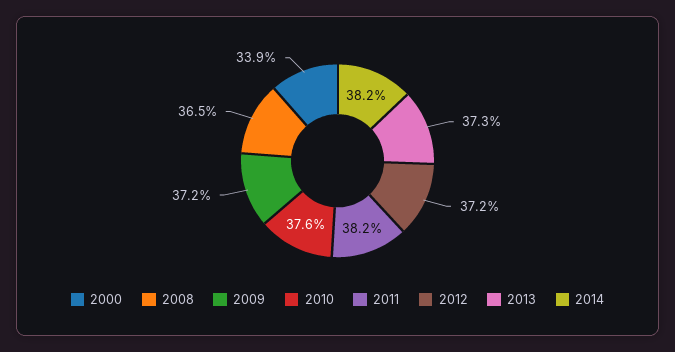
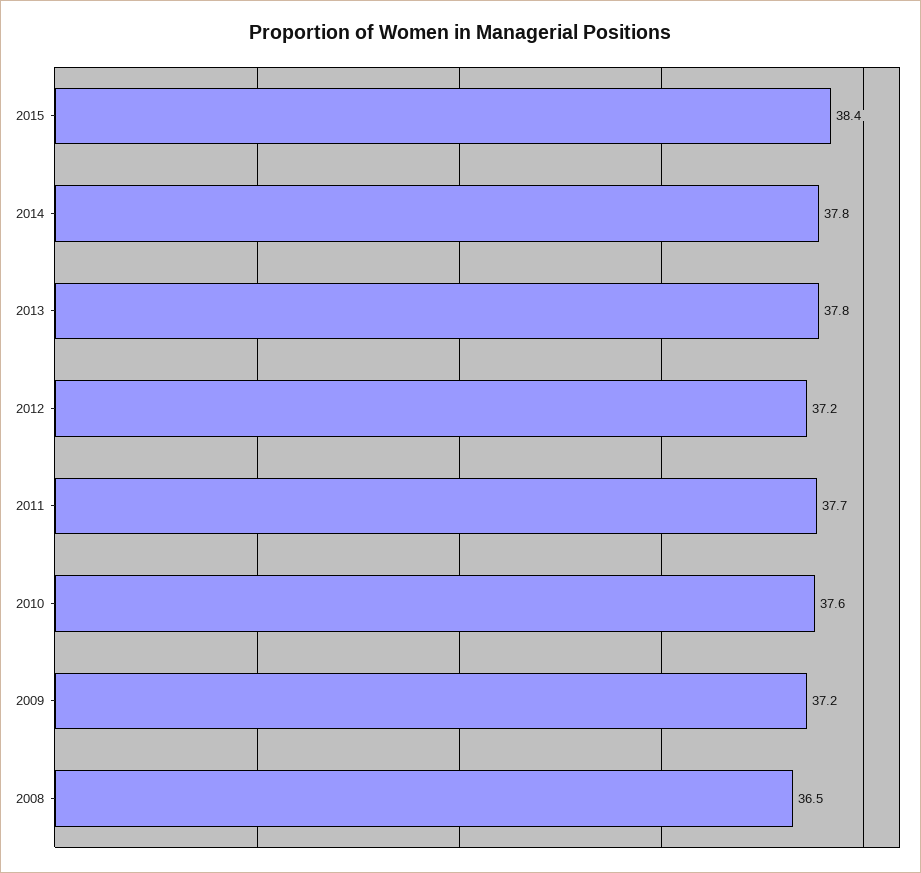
2000: 33.9 -> none
2011: 38.2 -> 37.7
2013: 37.3 -> 37.8
2014: 38.2 -> 37.8
2015: none -> 38.4

